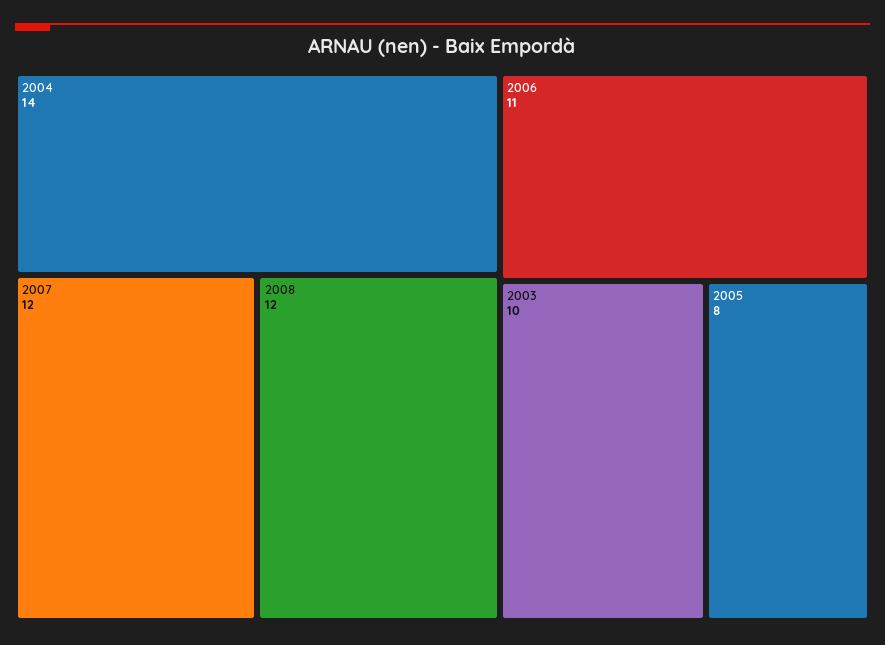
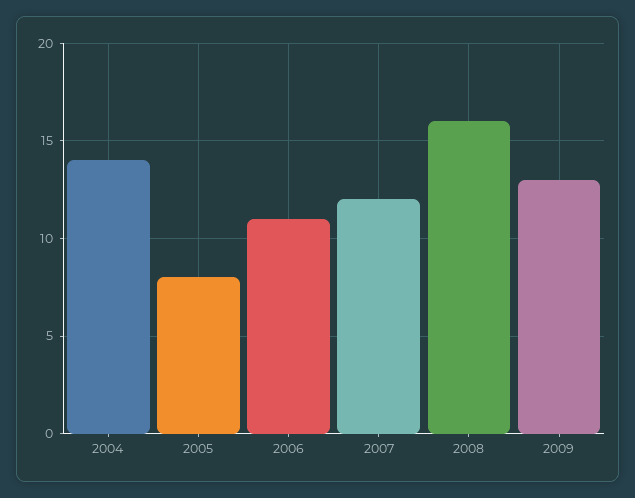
2008: 12 -> 16
2003: 10 -> none
2009: none -> 13

